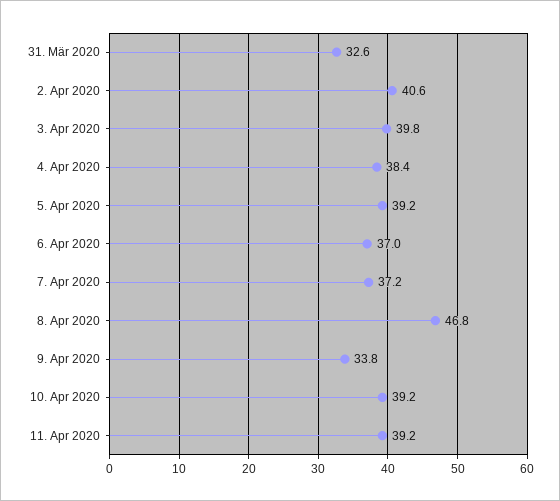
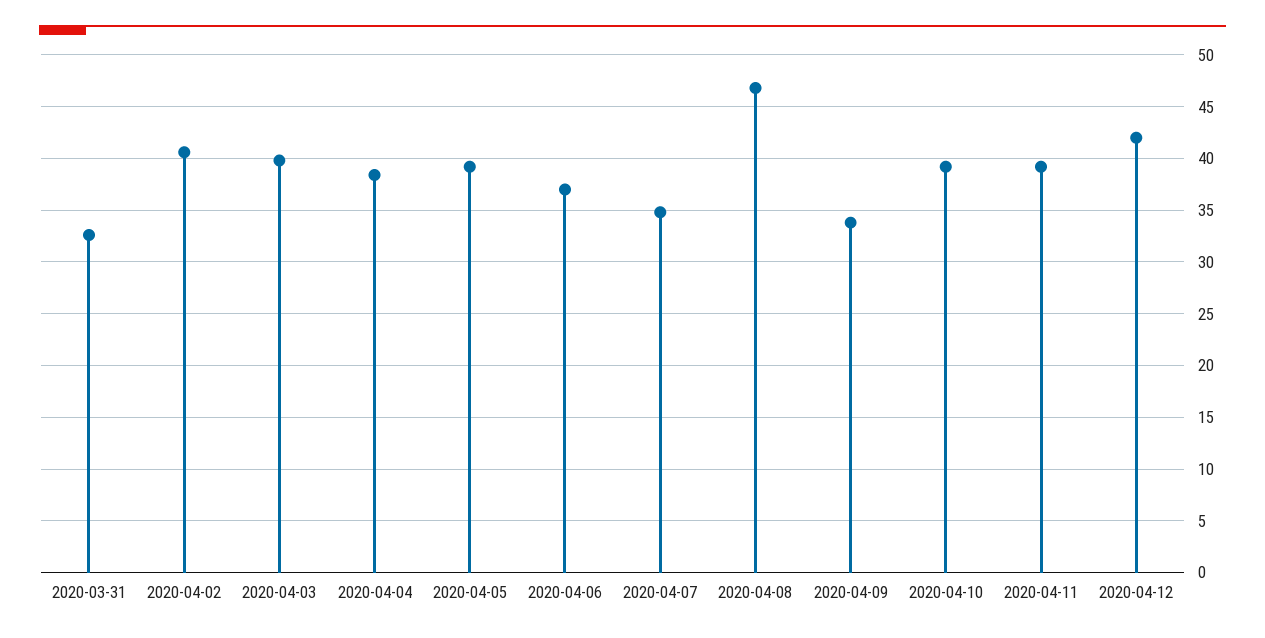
7. Apr 2020: 37.2 -> 35
2020-04-12: none -> 42

